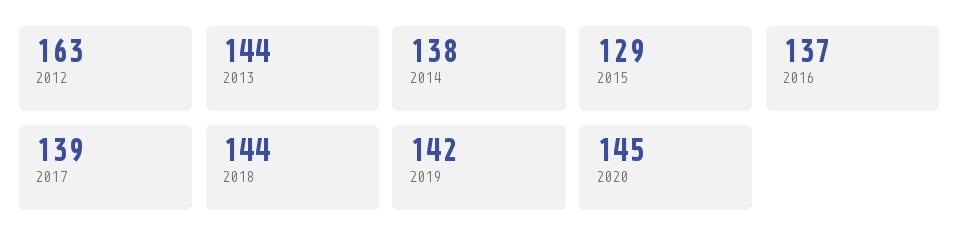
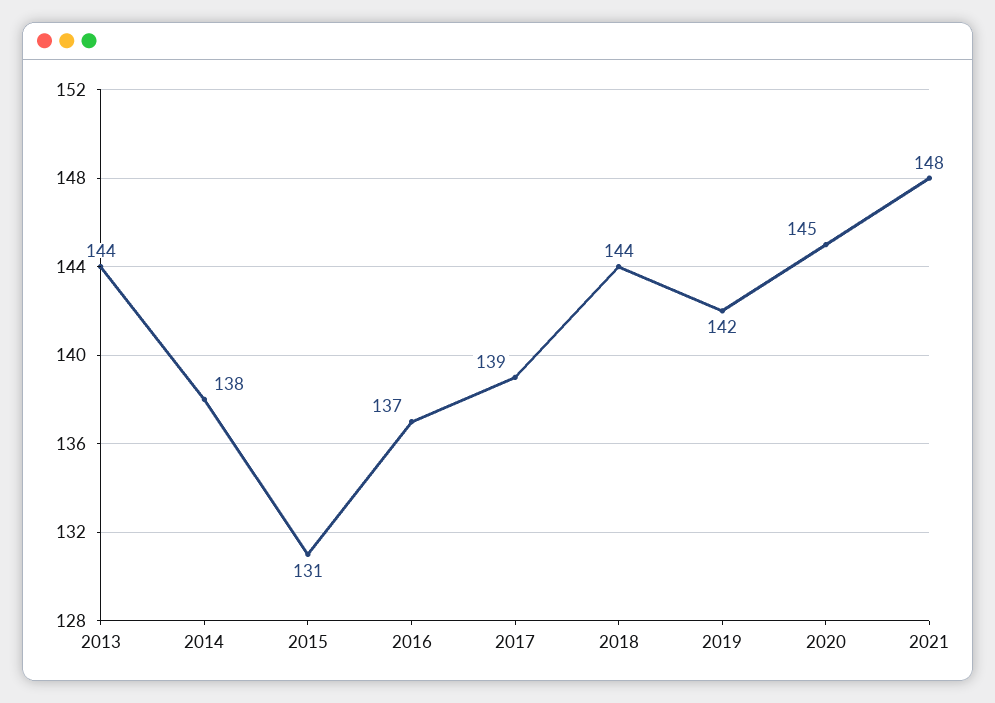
2012: 163 -> none
2015: 129 -> 131
2021: none -> 148

